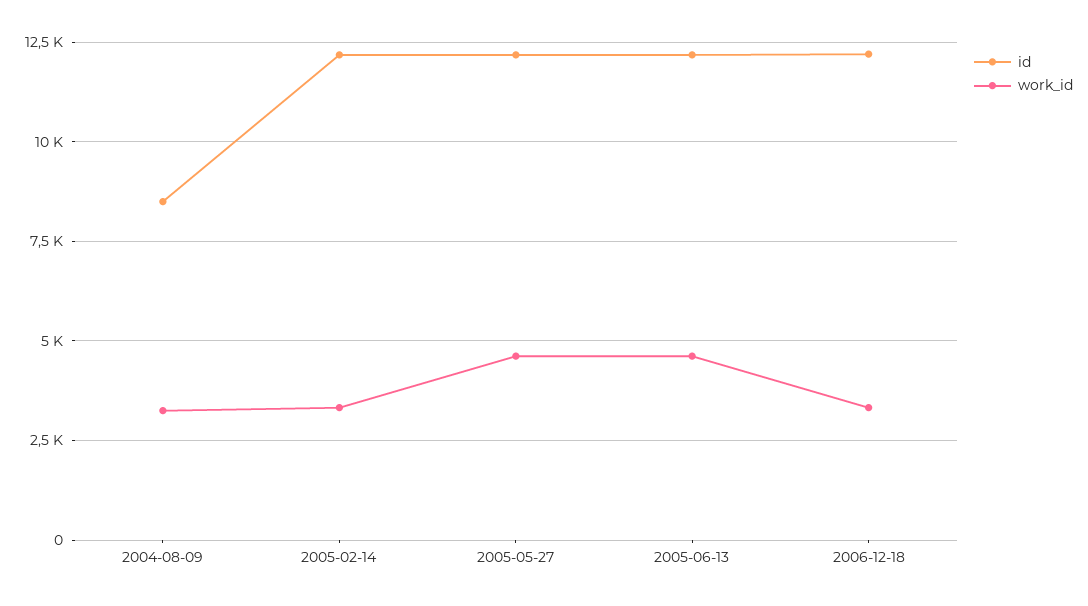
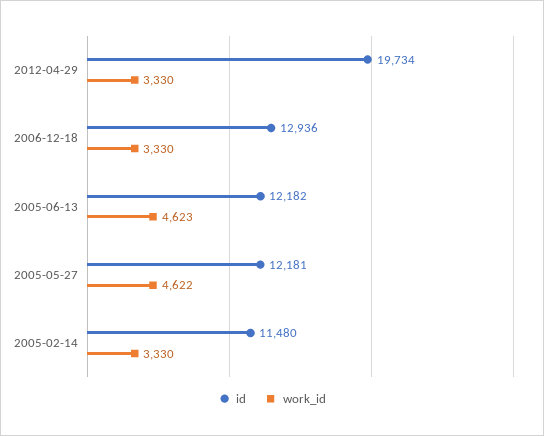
id, 2004-08-09: 8500 -> none
work_id, 2004-08-09: 3250 -> none
id, 2005-02-14: 12250 -> 11480
id, 2006-12-18: 12250 -> 12936
id, 2012-04-29: none -> 19734
work_id, 2012-04-29: none -> 3330

